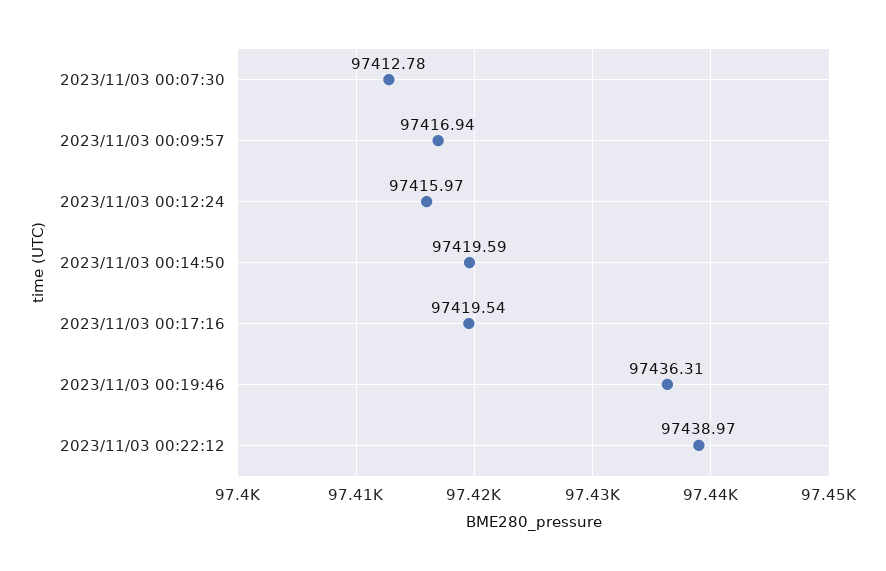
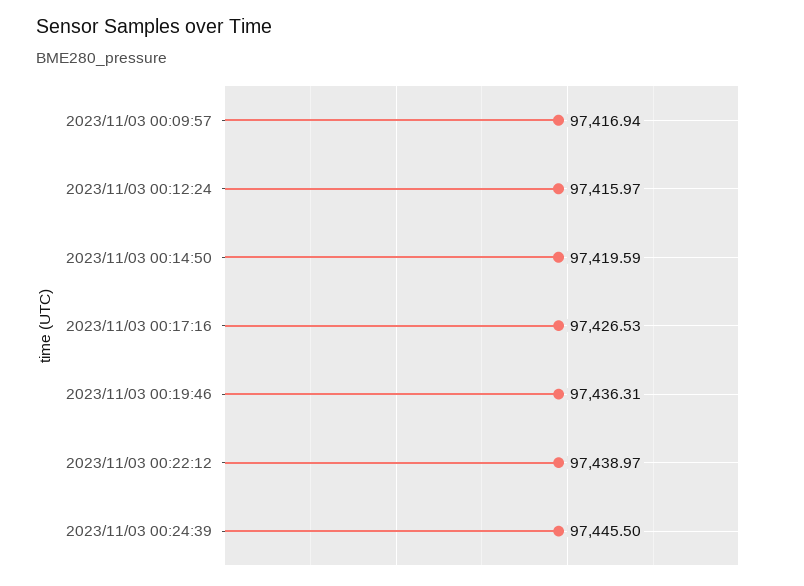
2023/11/03 00:07:30: 97412.78 -> none
2023/11/03 00:17:16: 97419.54 -> 97426.53
2023/11/03 00:24:39: none -> 97445.5

